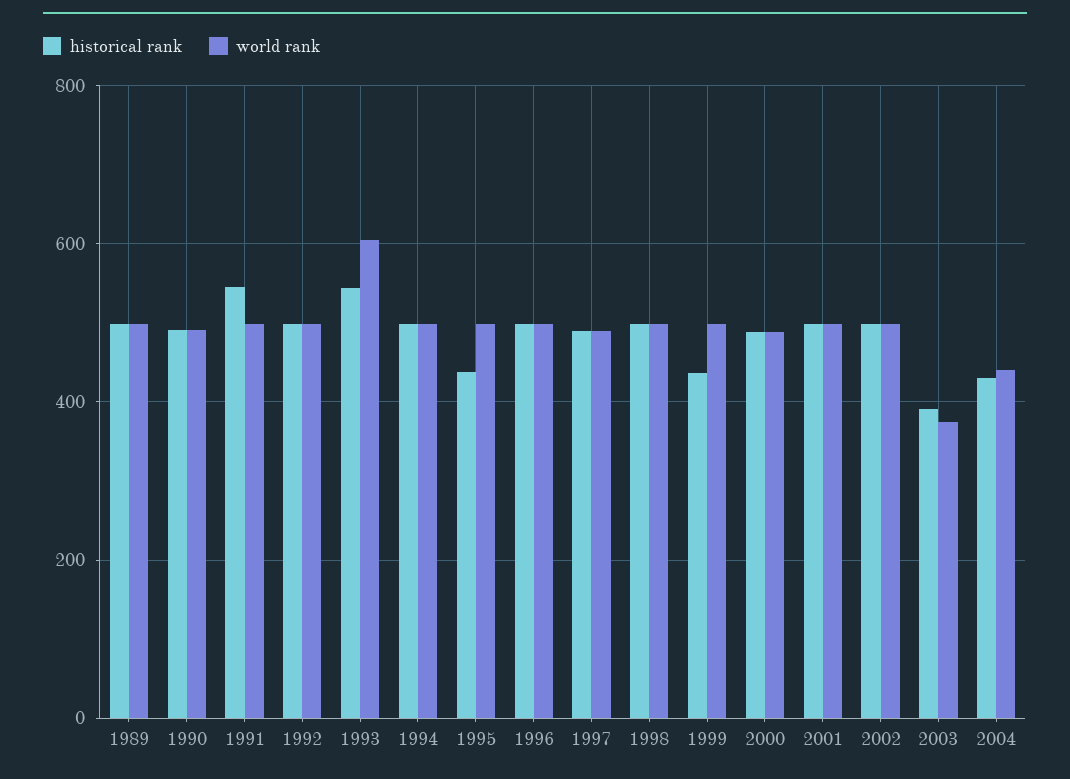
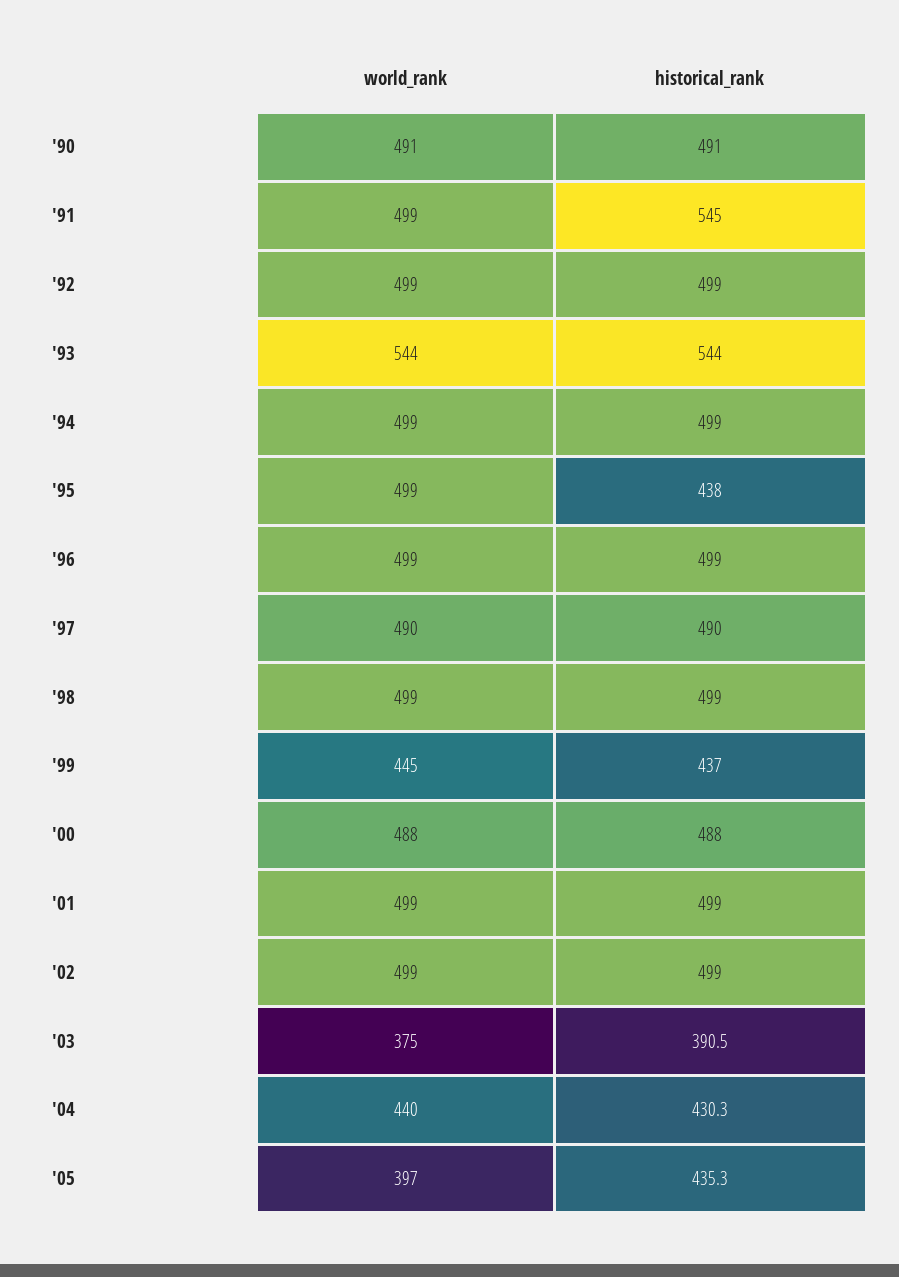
historical rank, 1989: 500 -> none
world rank, 1989: 500 -> none
world rank, 1993: 600 -> 544
world rank, 1999: 500 -> 445
world rank, '05: none -> 397
historical rank, '05: none -> 435.3

